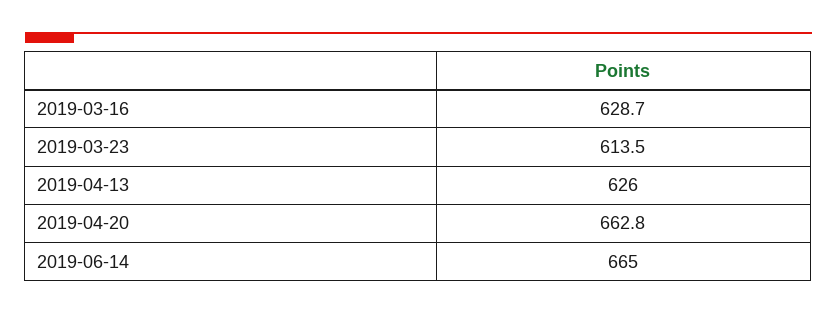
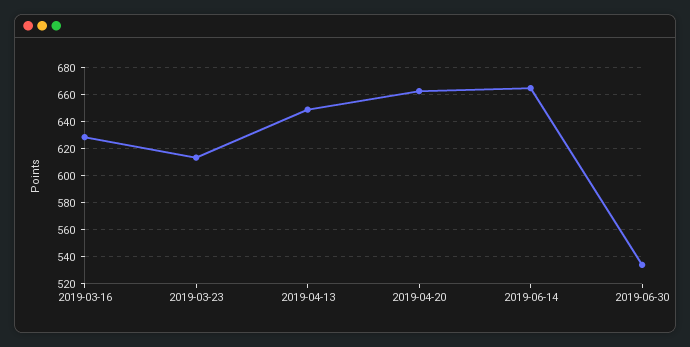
2019-04-13: 626 -> 650
2019-06-30: none -> 535

